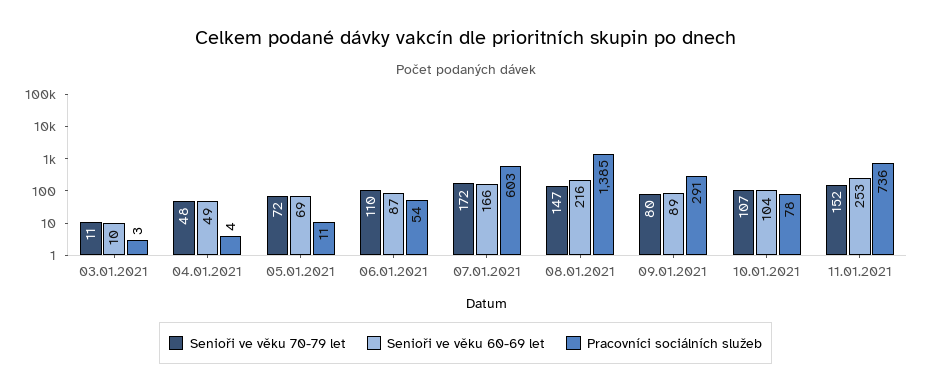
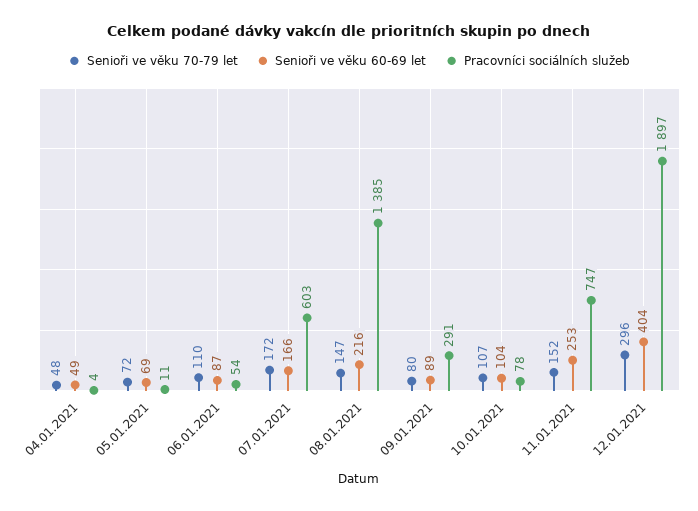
Senioři ve věku 70-79 let, 03.01.2021: 11 -> none
Senioři ve věku 60-69 let, 03.01.2021: 10 -> none
Pracovníci sociálních služeb, 03.01.2021: 3 -> none
Pracovníci sociálních služeb, 11.01.2021: 736 -> 747
Senioři ve věku 70-79 let, 12.01.2021: none -> 296
Senioři ve věku 60-69 let, 12.01.2021: none -> 404
Pracovníci sociálních služeb, 12.01.2021: none -> 1897

